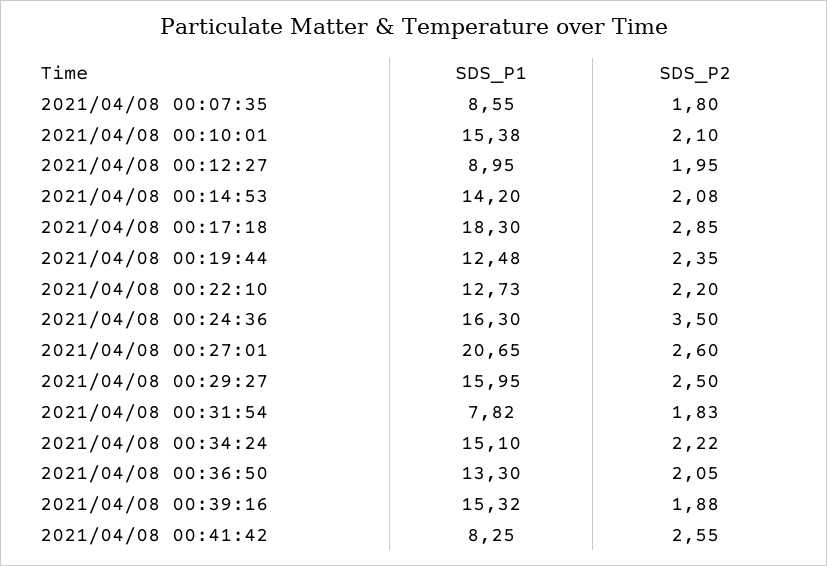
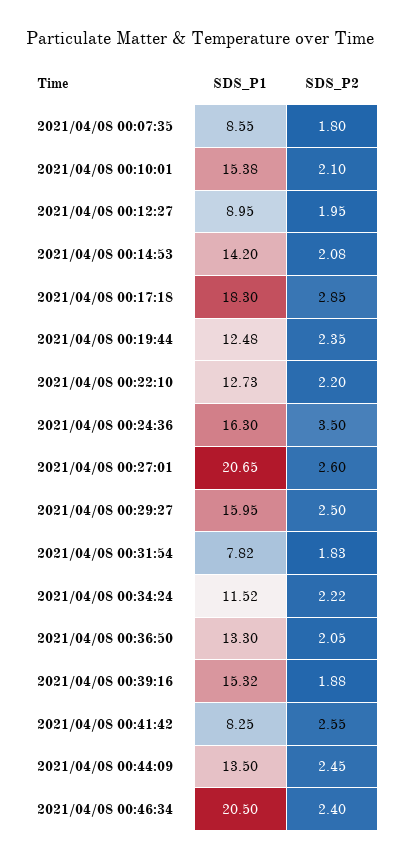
SDS_P1, 2021/04/08 00:34:24: 15.1 -> 11.52
SDS_P1, 2021/04/08 00:44:09: none -> 13.5
SDS_P2, 2021/04/08 00:44:09: none -> 2.45
SDS_P1, 2021/04/08 00:46:34: none -> 20.5
SDS_P2, 2021/04/08 00:46:34: none -> 2.4

